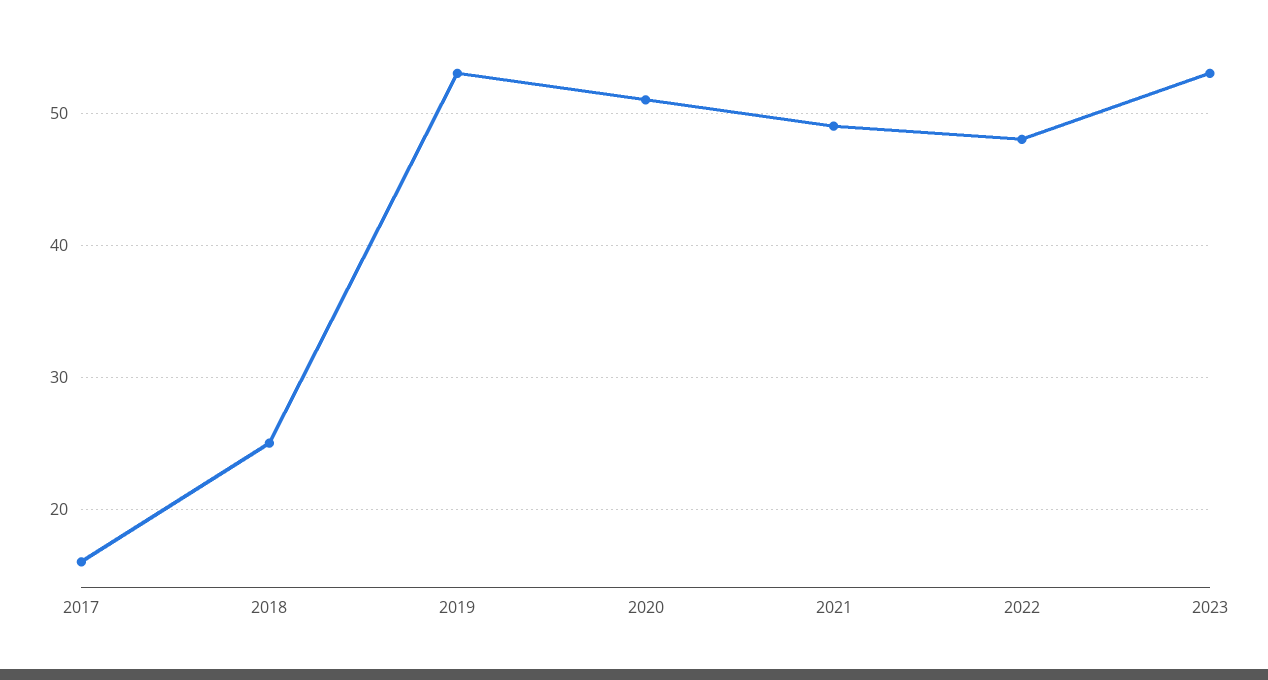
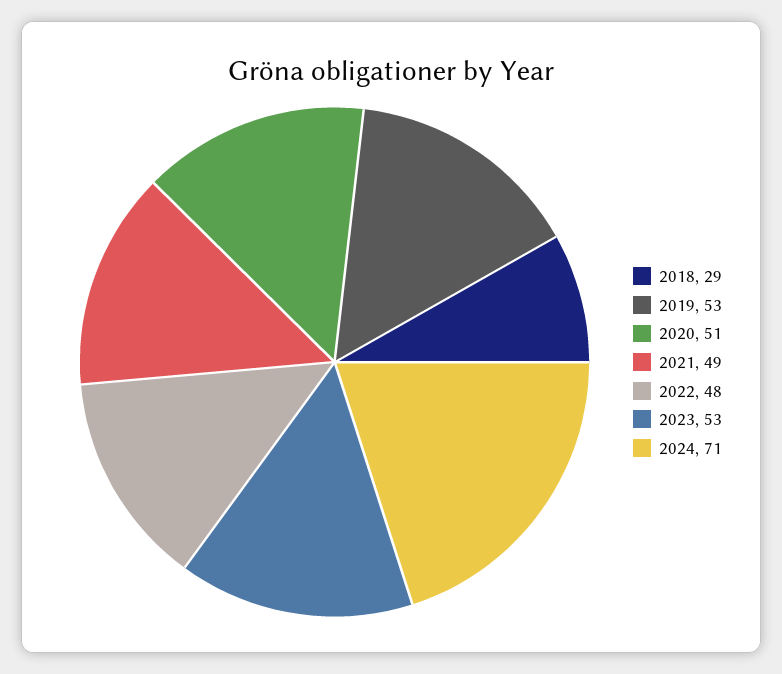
2017: 16 -> none
2018: 25 -> 29
2024: none -> 71

